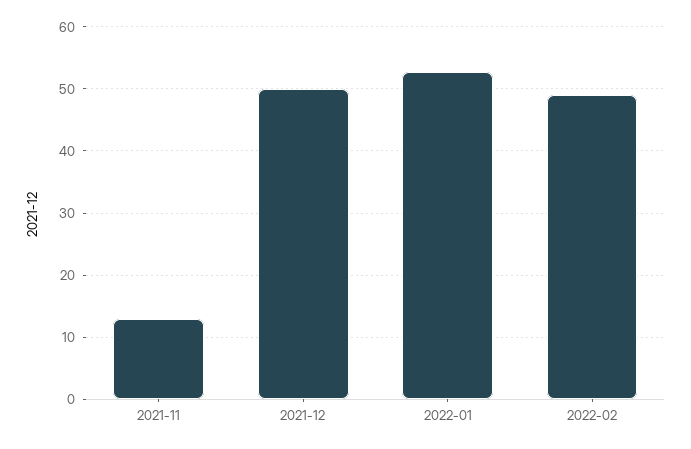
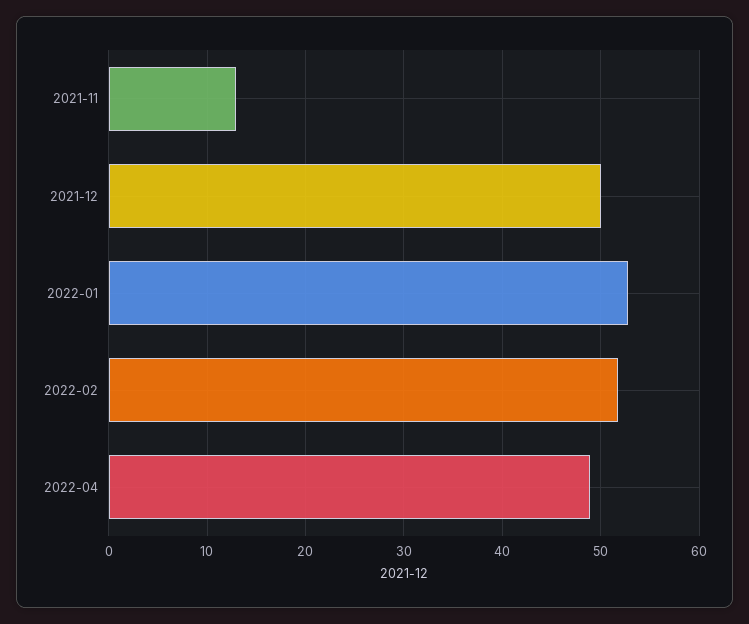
2022-02: 49 -> 52
2022-04: none -> 49

